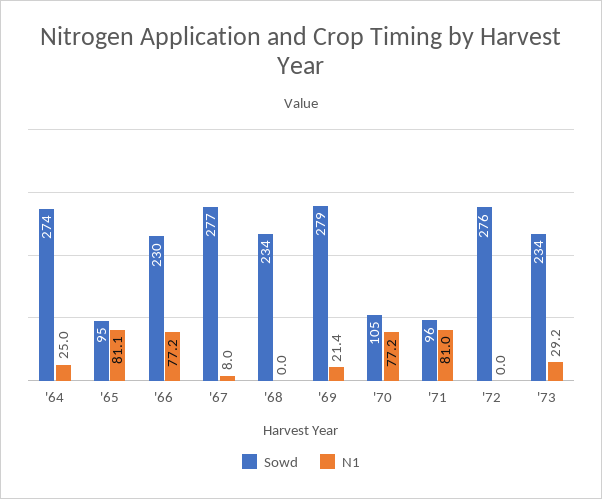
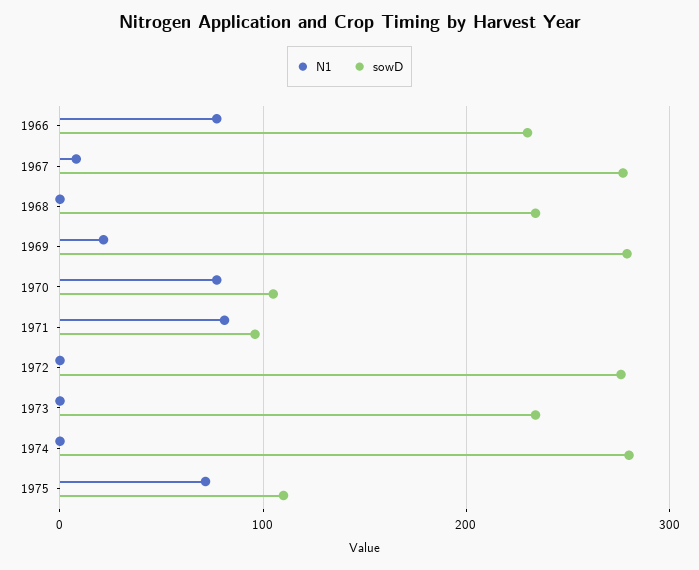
Sowd, '64: 274 -> none
N1, '64: 25 -> none
Sowd, '65: 95 -> none
N1, '65: 81.1 -> none
N1, '73: 29.2 -> 0
N1, 1974: none -> 0
Sowd, 1974: none -> 280
N1, 1975: none -> 70
Sowd, 1975: none -> 110

